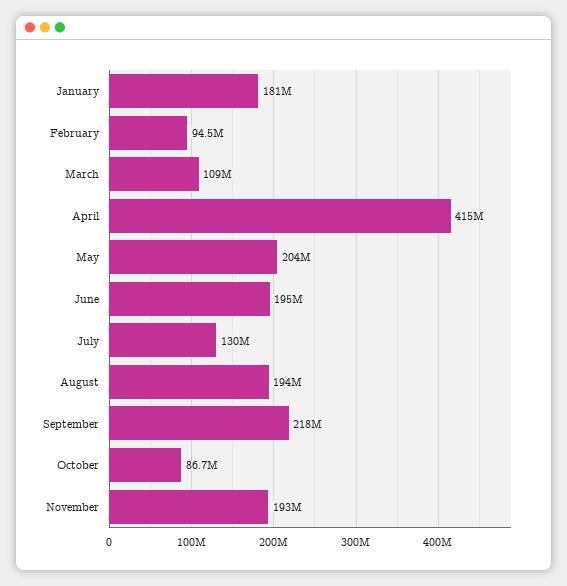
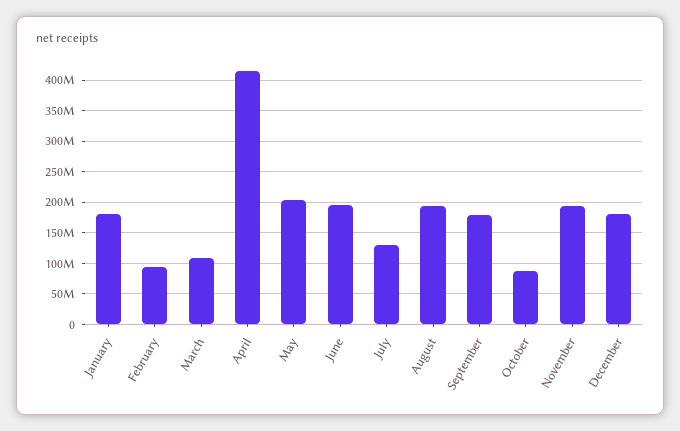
September: 218000000 -> 180000000
December: none -> 180000000

